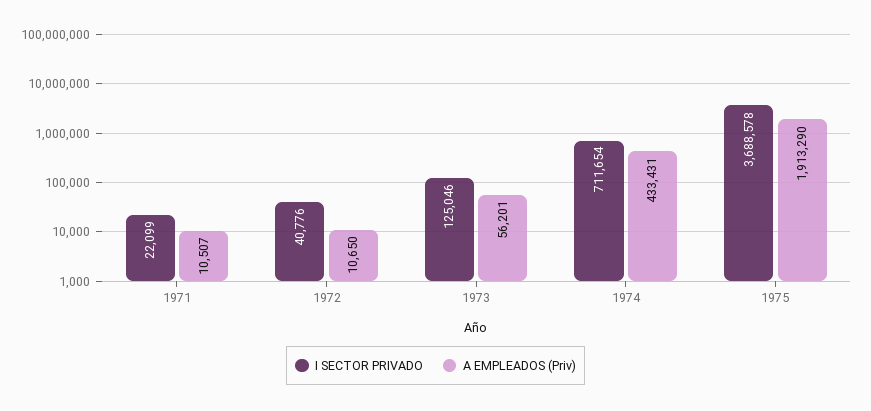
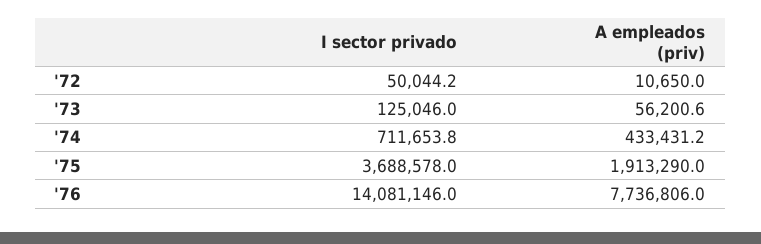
I SECTOR PRIVADO, 1971: 22099 -> none
A EMPLEADOS (Priv), 1971: 10507 -> none
I SECTOR PRIVADO, 1972: 40776 -> 50044.2
I SECTOR PRIVADO, '76: none -> 14081146
A EMPLEADOS (Priv), '76: none -> 7736806

